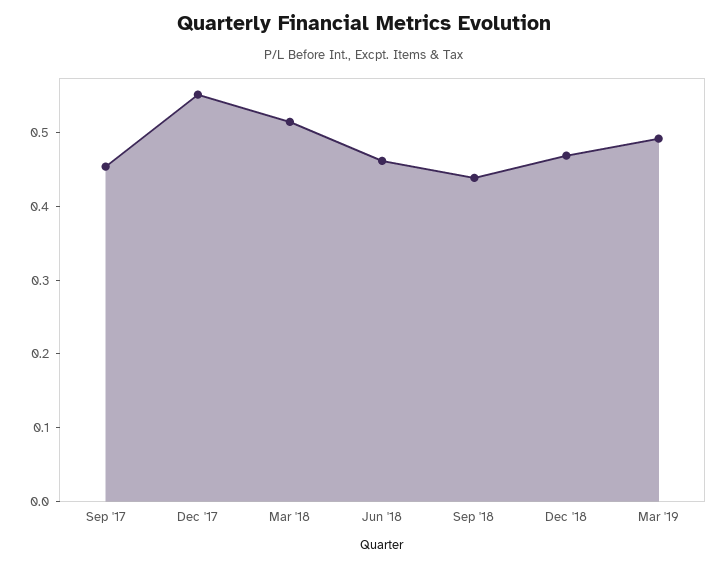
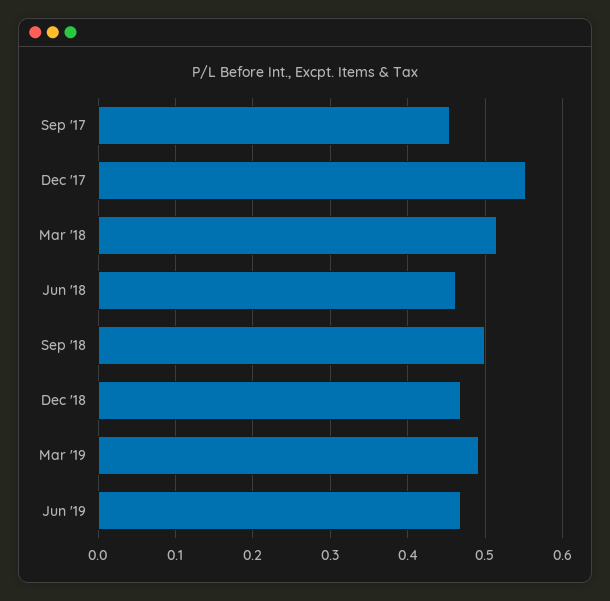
Sep '18: 0.44 -> 0.5
Jun '19: none -> 0.47

